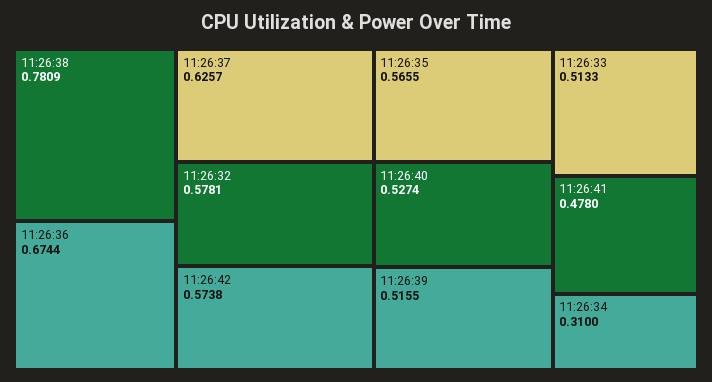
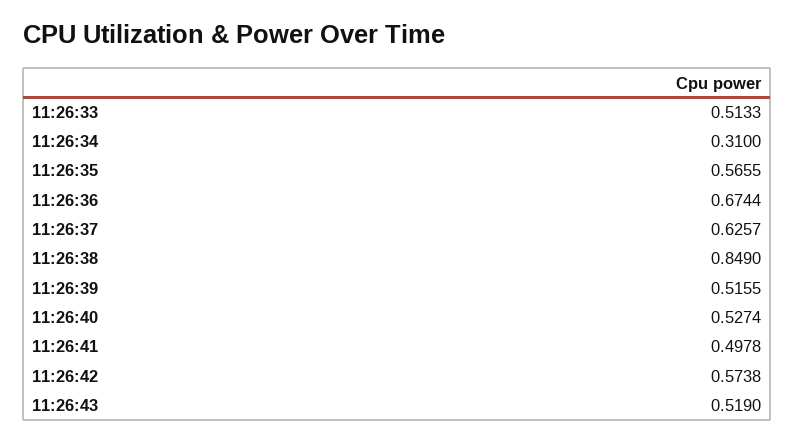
11:26:38: 0.7809 -> 0.849
11:26:32: 0.5781 -> none
11:26:41: 0.478 -> 0.4978
11:26:43: none -> 0.519

